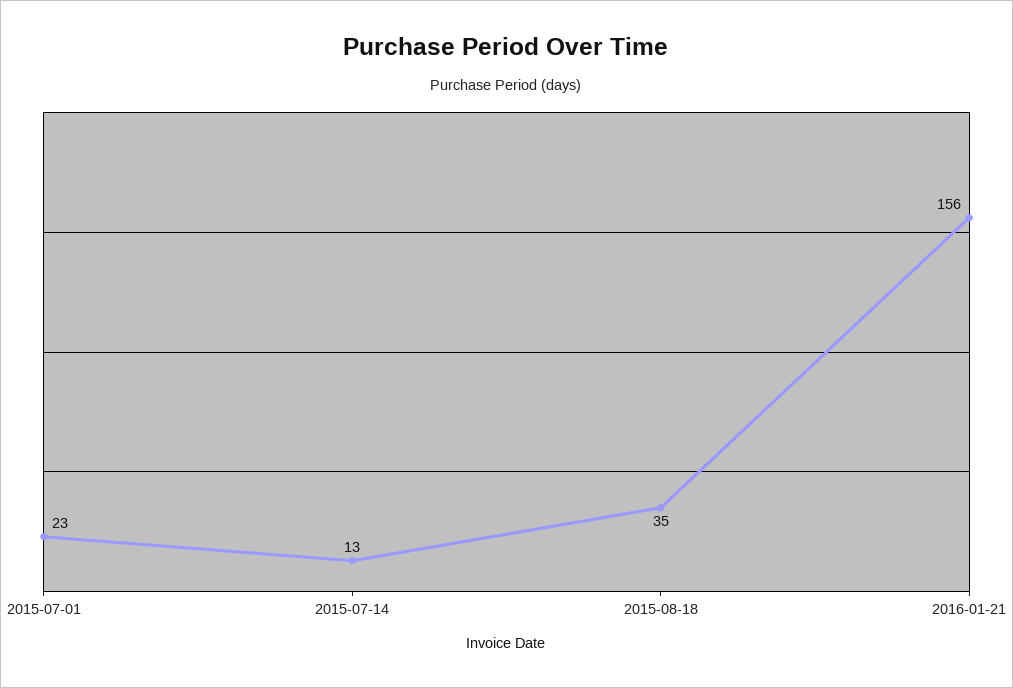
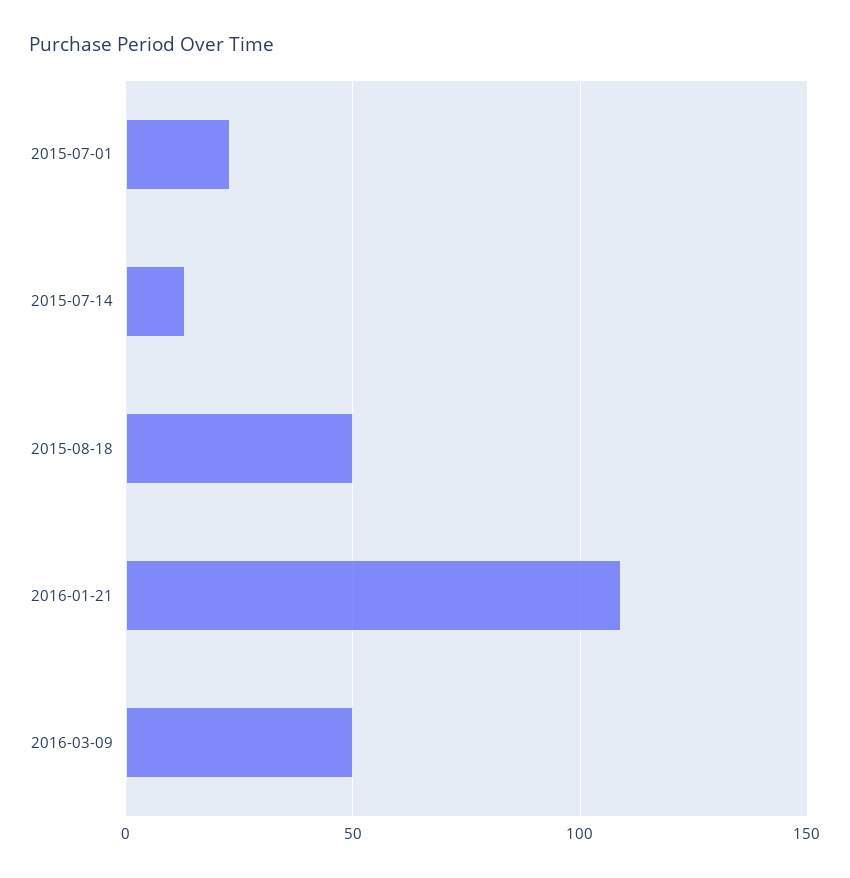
2015-08-18: 35 -> 50
2016-01-21: 156 -> 110
2016-03-09: none -> 50

